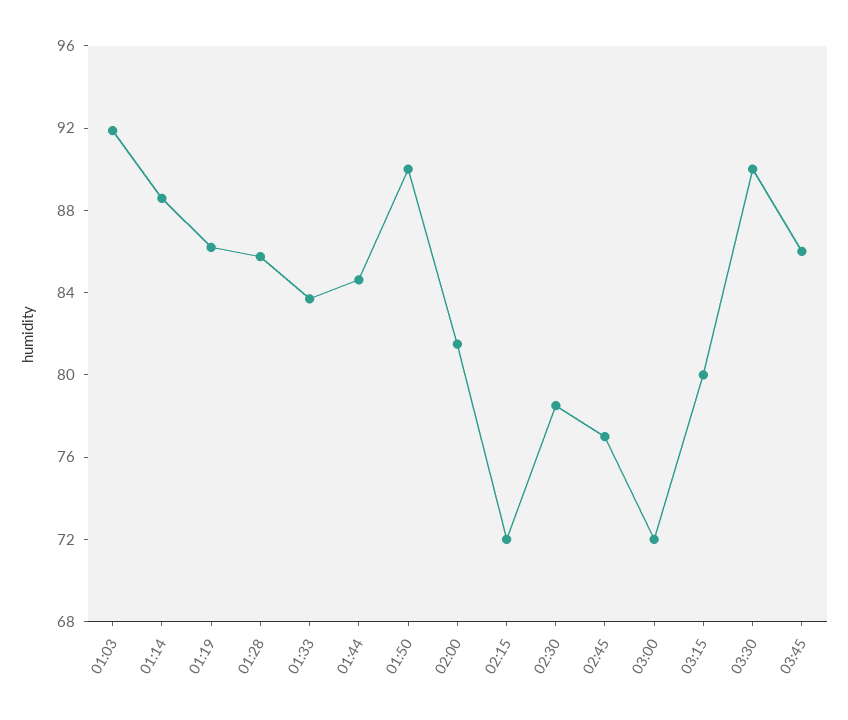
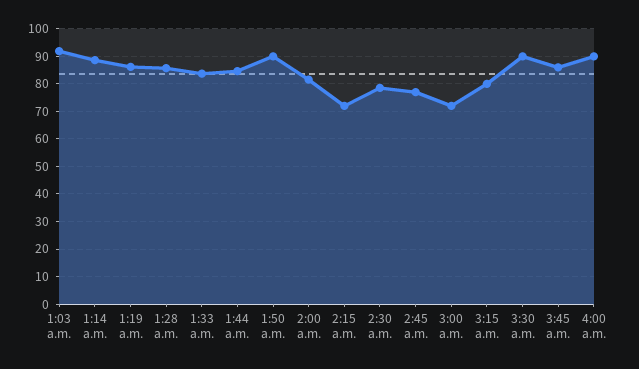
4:00 a.m.: none -> 90

